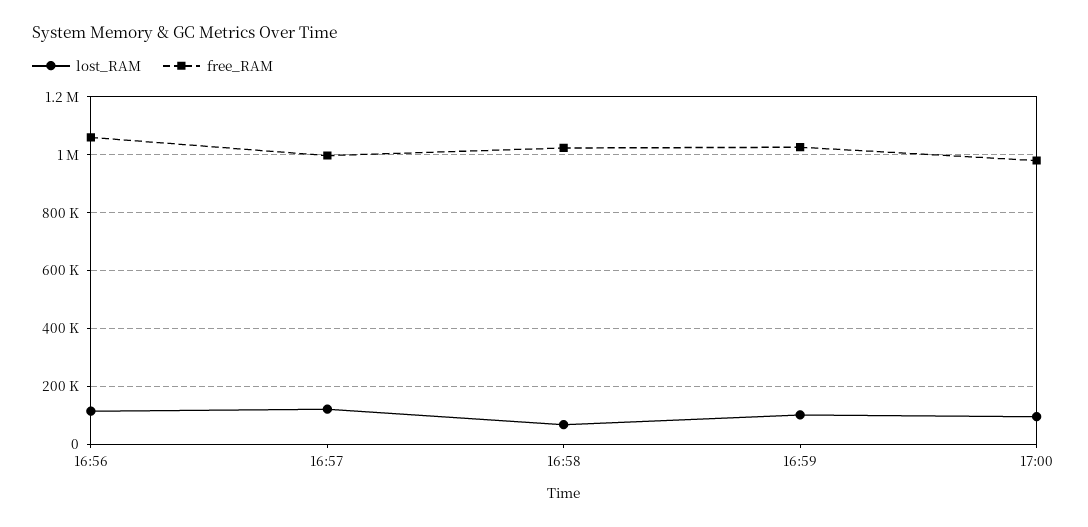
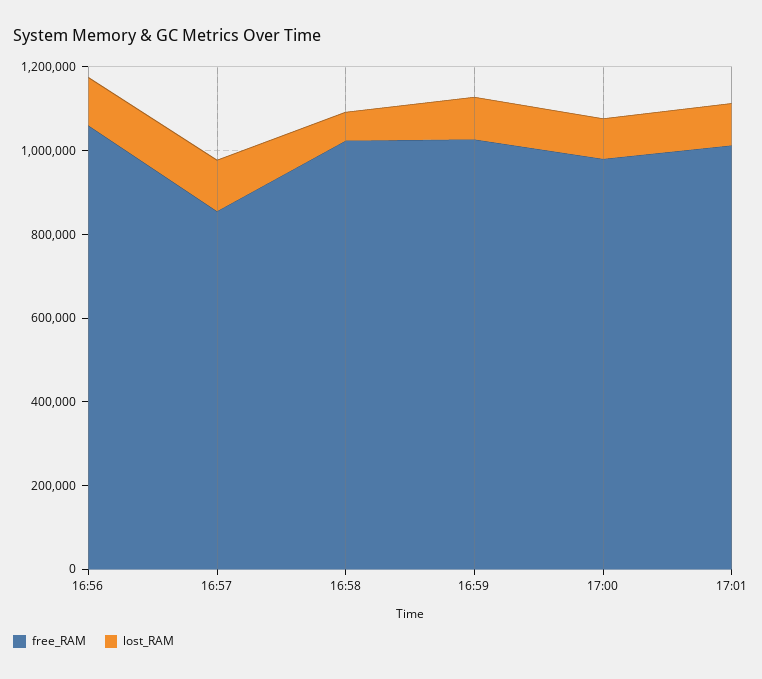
free_RAM, 16:57: 1000000 -> 850000
free_RAM, 17:01: none -> 1000000
lost_RAM, 17:01: none -> 100000

